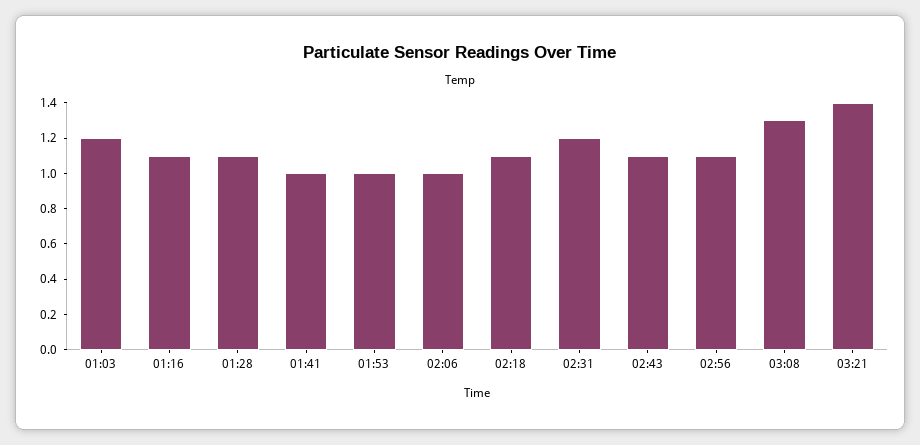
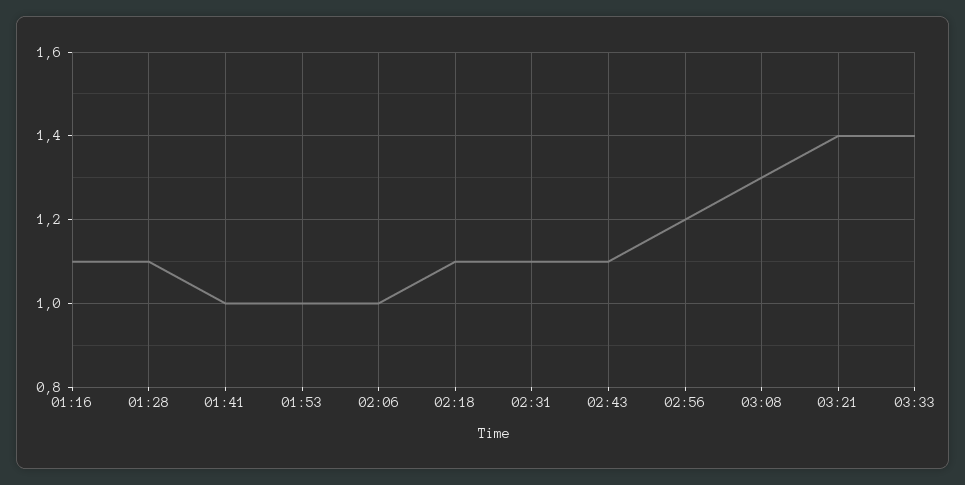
01:03: 1.2 -> none
02:31: 1.2 -> 1.1
02:56: 1.1 -> 1.2
03:33: none -> 1.4

